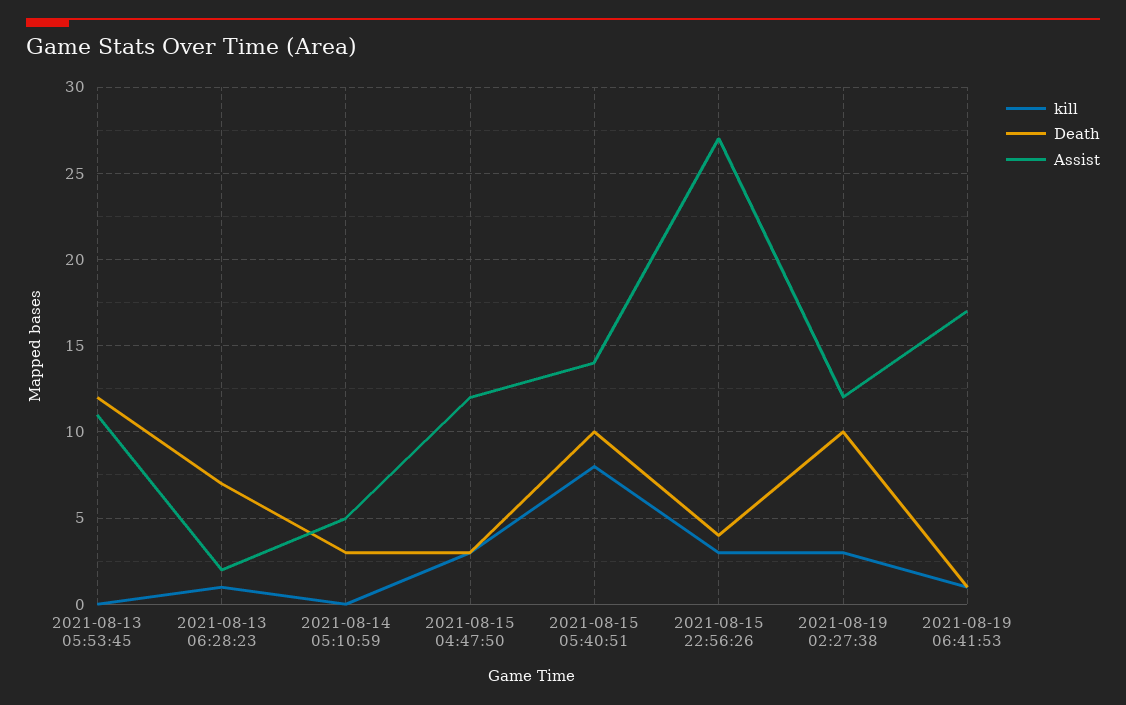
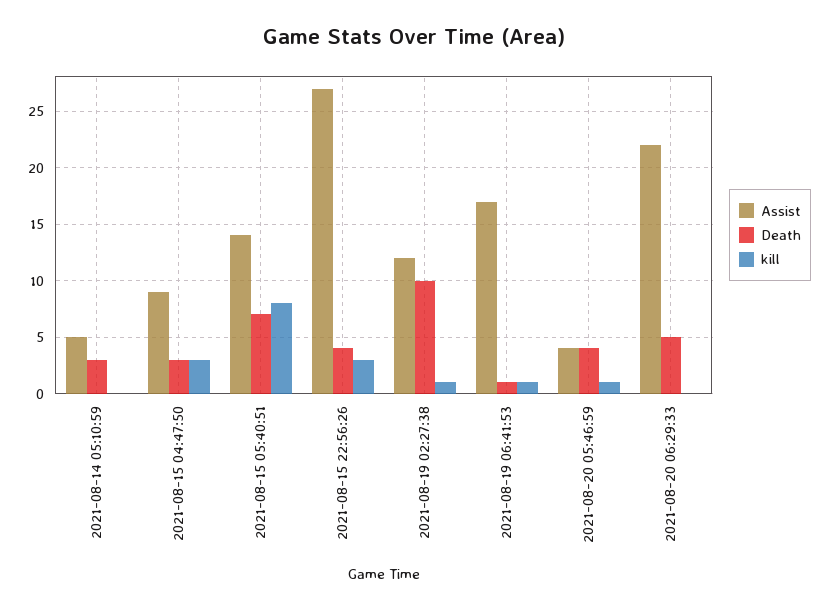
kill, 2021-08-13 05:53:45: 0 -> none
Death, 2021-08-13 05:53:45: 12 -> none
Assist, 2021-08-13 05:53:45: 11 -> none
kill, 2021-08-13 06:28:23: 1 -> none
Death, 2021-08-13 06:28:23: 7 -> none
Assist, 2021-08-13 06:28:23: 2 -> none
Assist, 2021-08-15 04:47:50: 12 -> 9
Death, 2021-08-15 05:40:51: 10 -> 7
kill, 2021-08-19 02:27:38: 3 -> 1
Assist, 2021-08-20 05:46:59: none -> 4
Death, 2021-08-20 05:46:59: none -> 4
kill, 2021-08-20 05:46:59: none -> 1
Assist, 2021-08-20 06:29:33: none -> 22
Death, 2021-08-20 06:29:33: none -> 5
kill, 2021-08-20 06:29:33: none -> 0

